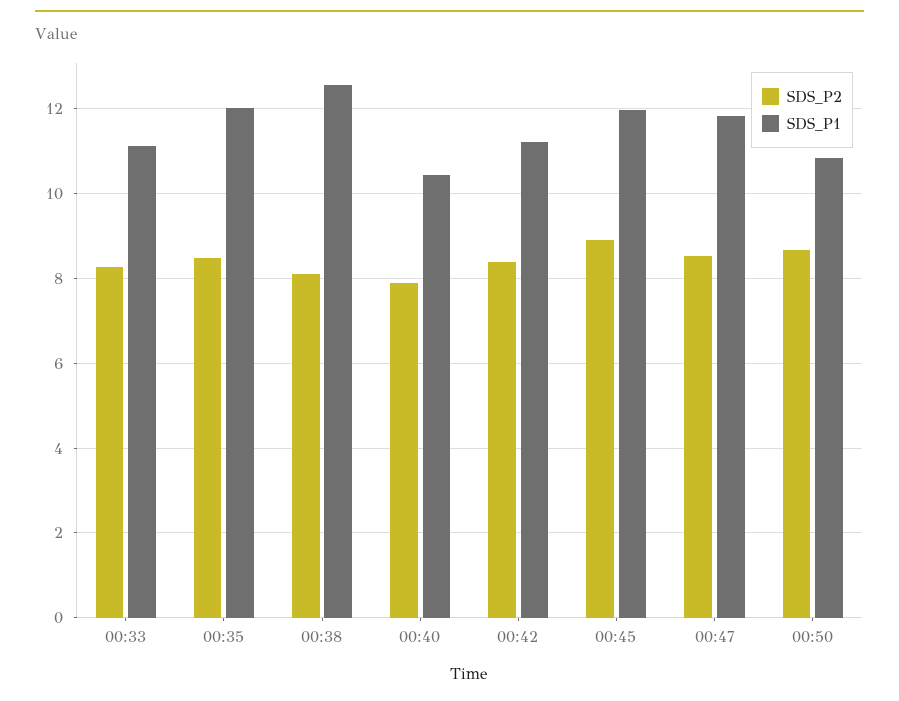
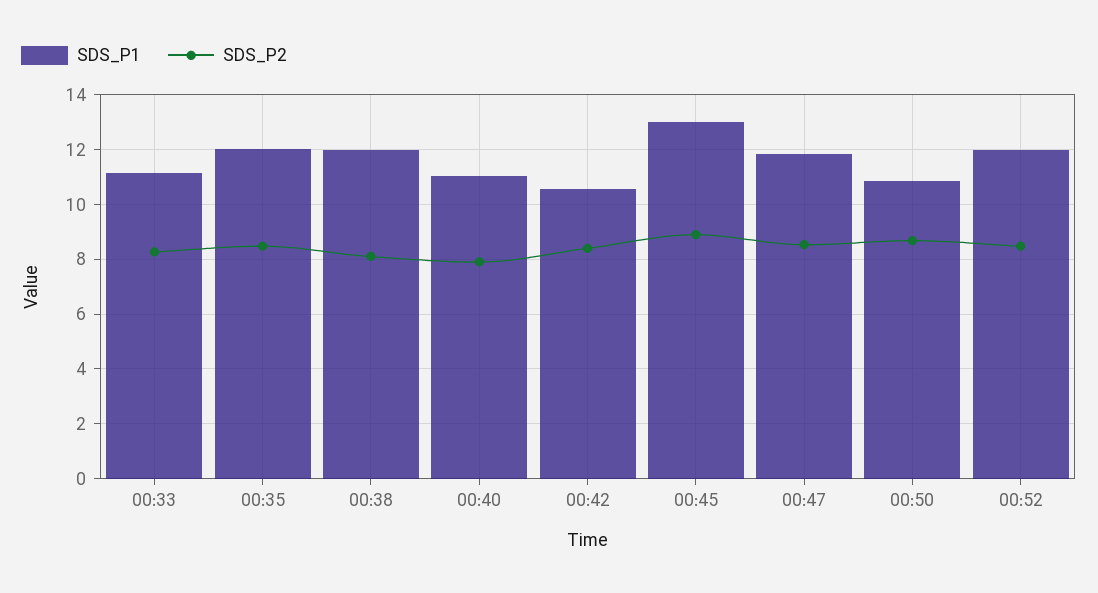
SDS_P1, 00:38: 12.6 -> 12
SDS_P1, 00:40: 10.4 -> 11
SDS_P1, 00:42: 11.2 -> 10.5
SDS_P1, 00:45: 12 -> 13
SDS_P1, 00:52: none -> 12
SDS_P2, 00:52: none -> 8.5

